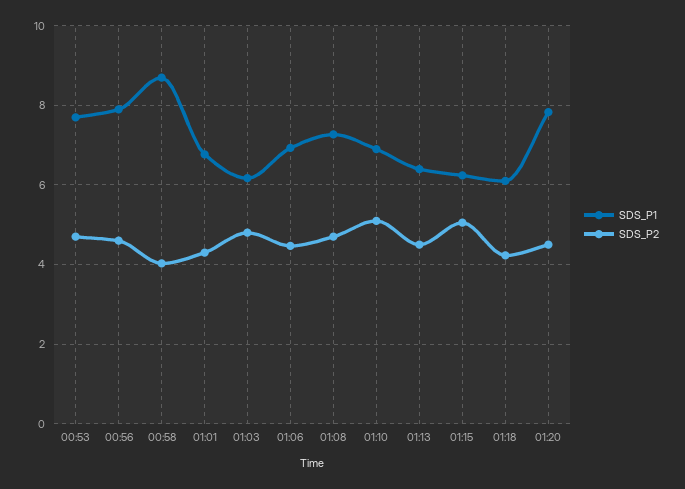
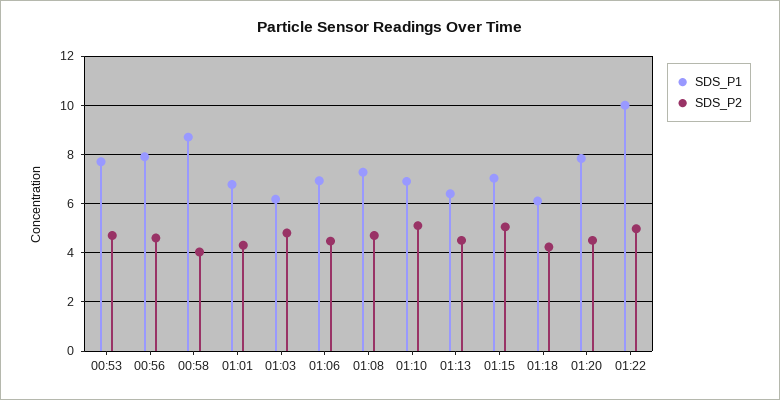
SDS_P1, 01:15: 6.2 -> 7
SDS_P1, 01:22: none -> 10
SDS_P2, 01:22: none -> 5

